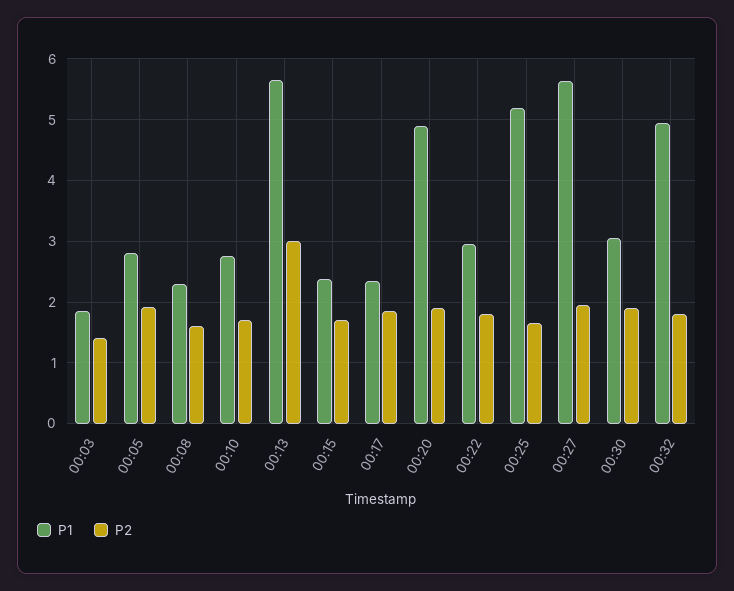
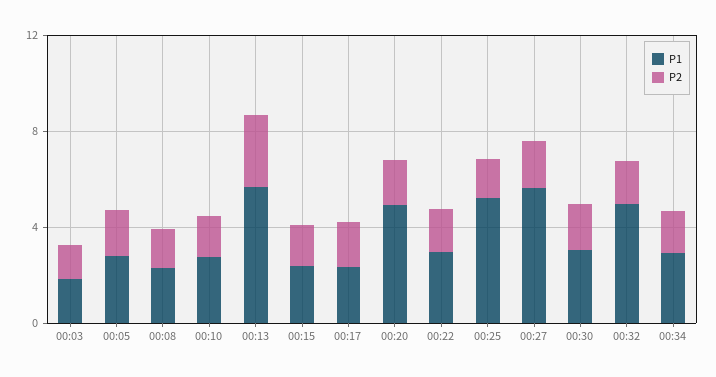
P1, 00:34: none -> 3
P2, 00:34: none -> 2

